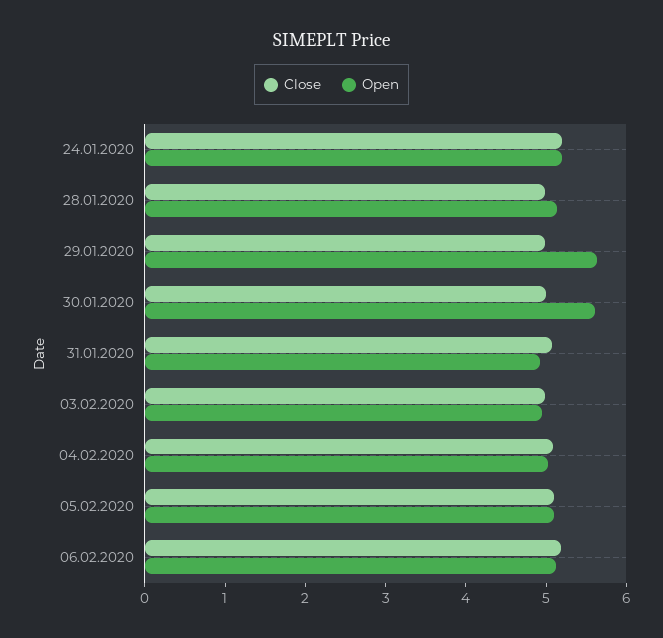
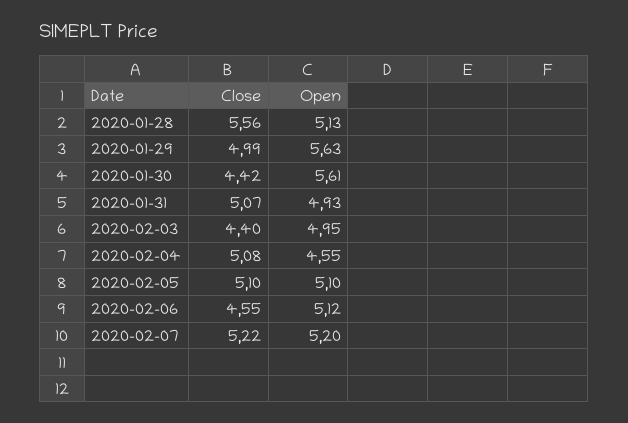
Close, 24.01.2020: 5.2 -> none
Open, 24.01.2020: 5.2 -> none
Close, 28.01.2020: 5 -> 5.56
Close, 30.01.2020: 5 -> 4.42
Close, 03.02.2020: 5 -> 4.4
Open, 04.02.2020: 5 -> 4.55
Close, 06.02.2020: 5.2 -> 4.55
Close, 2020-02-07: none -> 5.22
Open, 2020-02-07: none -> 5.2

